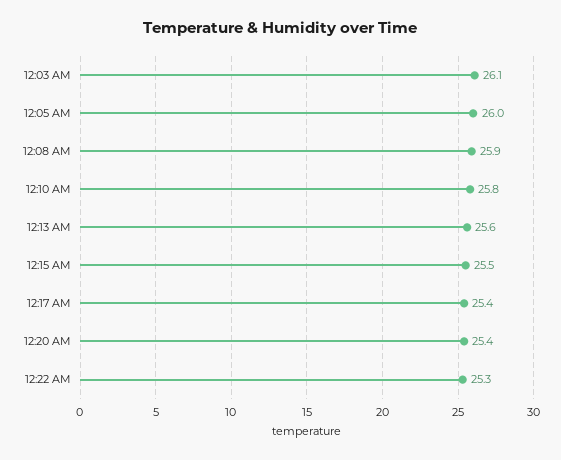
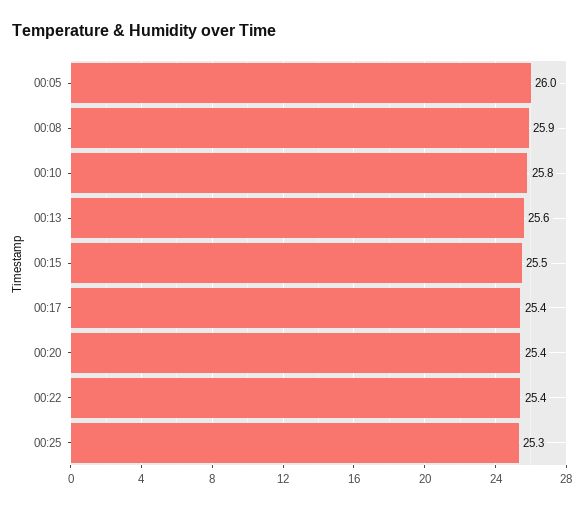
12:03 AM: 26.1 -> none
12:22 AM: 25.3 -> 25.4
00:25: none -> 25.3

